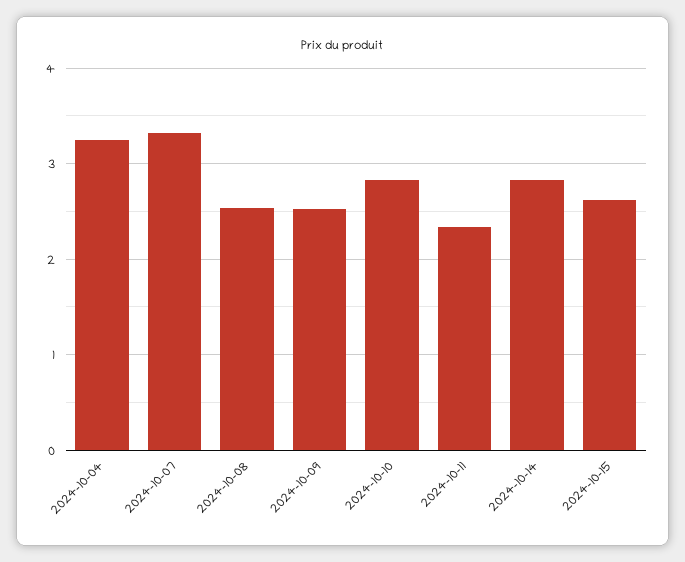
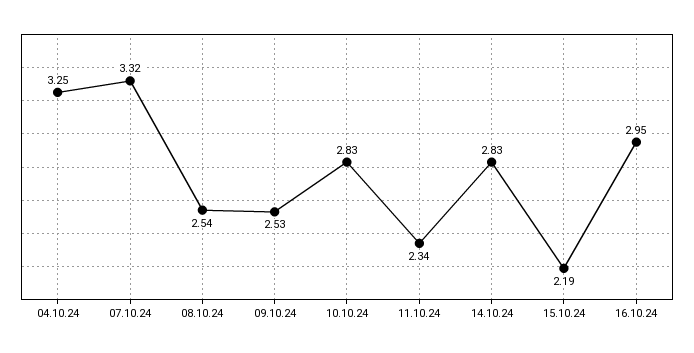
2024-10-15: 2.6 -> 2.19
16.10.24: none -> 2.95

